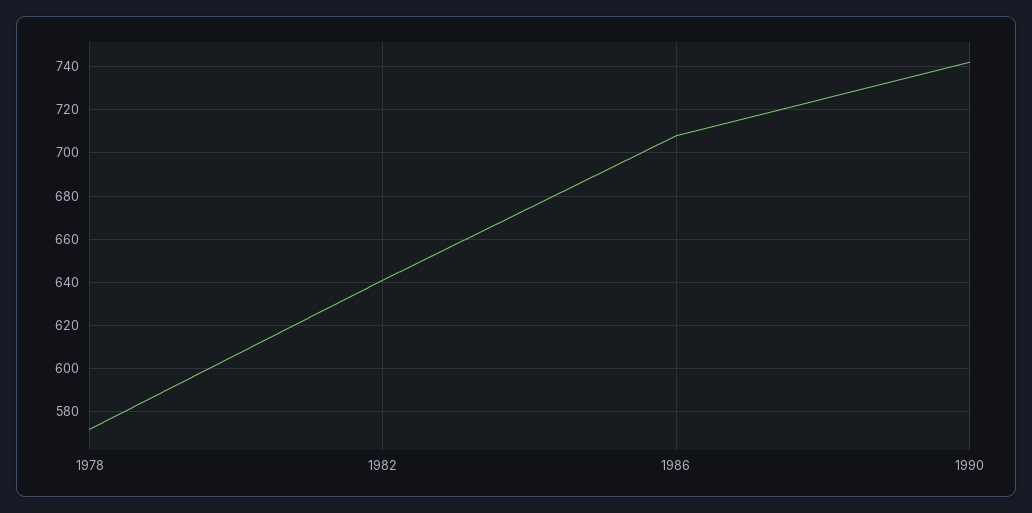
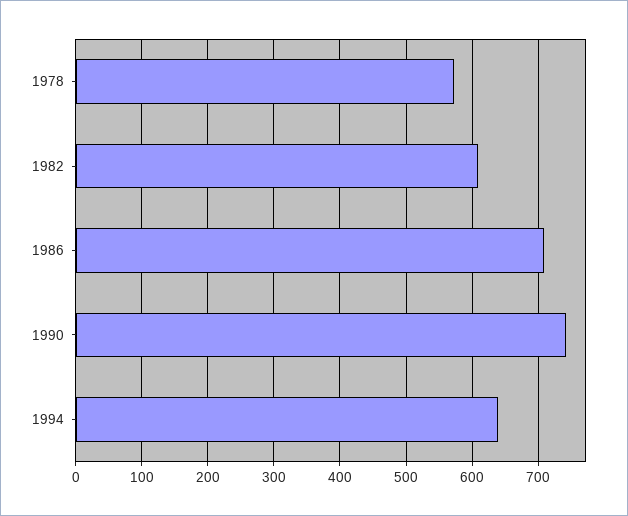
1982: 640 -> 610
1994: none -> 640

